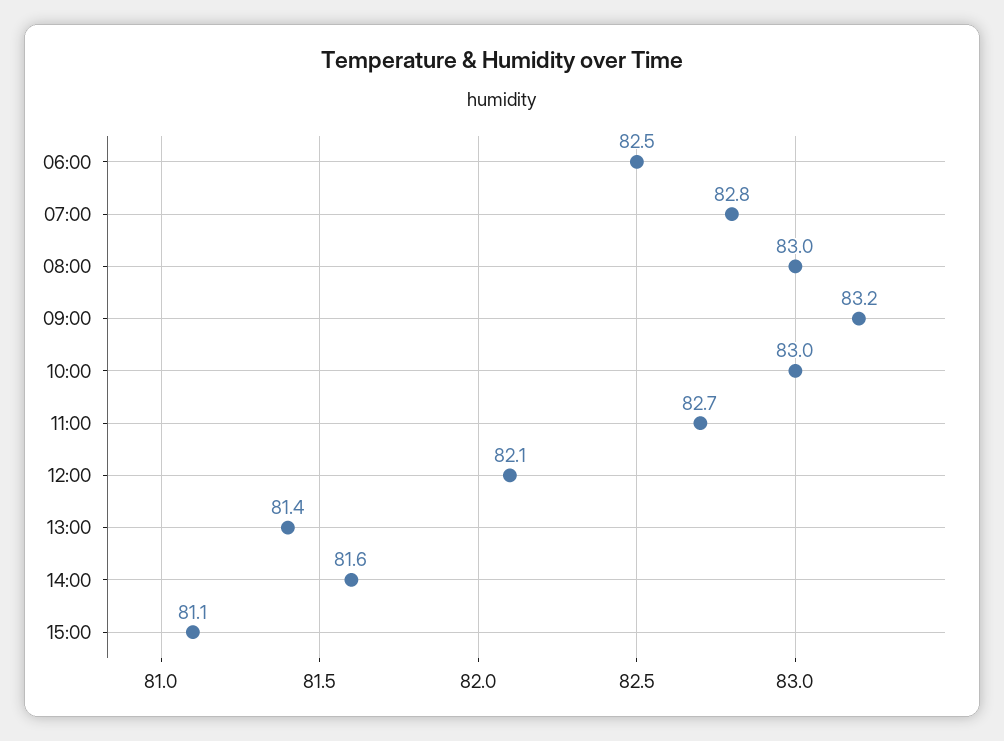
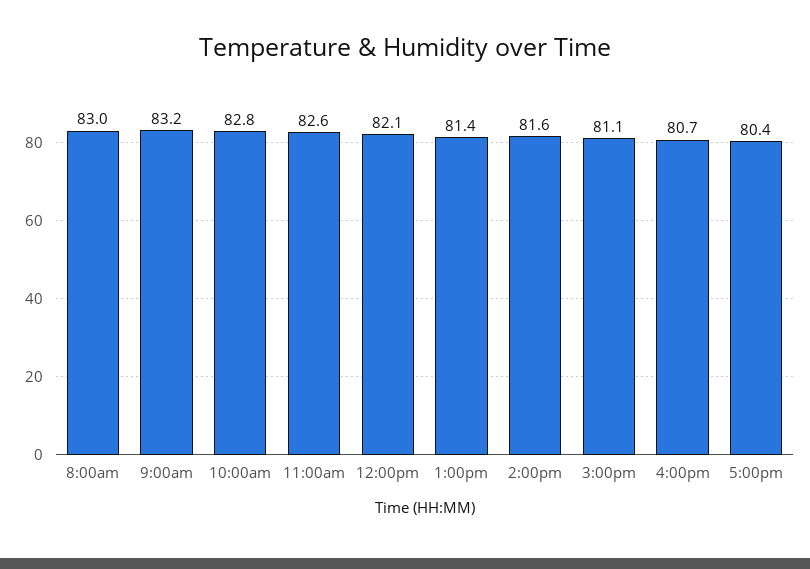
06:00: 82.5 -> none
07:00: 82.8 -> none
10:00: 83 -> 82.8
11:00: 82.7 -> 82.6
4:00pm: none -> 80.7
5:00pm: none -> 80.4

